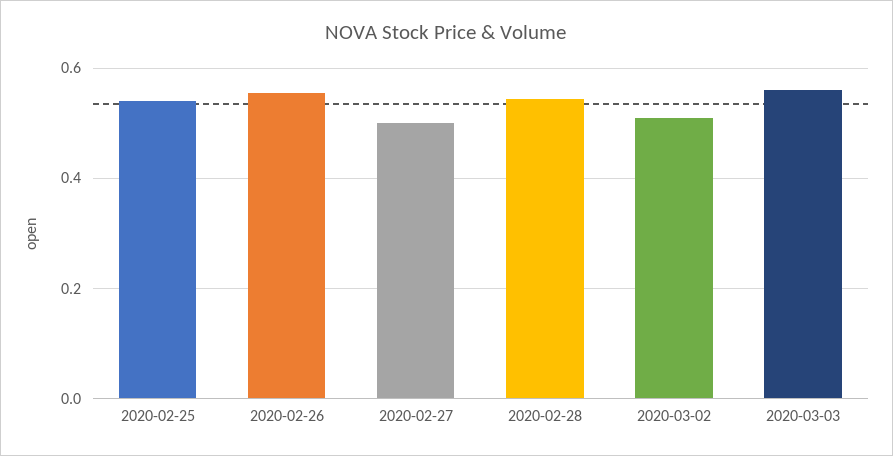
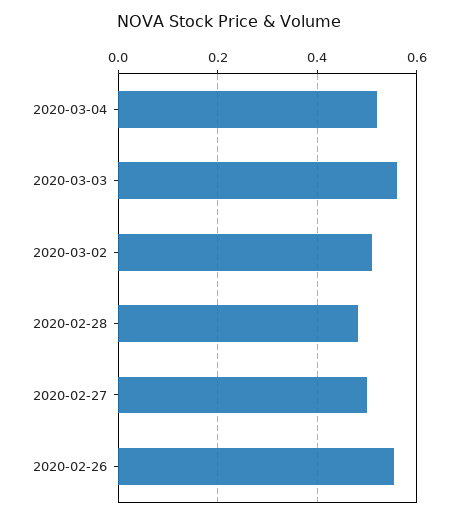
2020-02-25: 0.54 -> none
2020-02-28: 0.54 -> 0.48
2020-03-04: none -> 0.52

